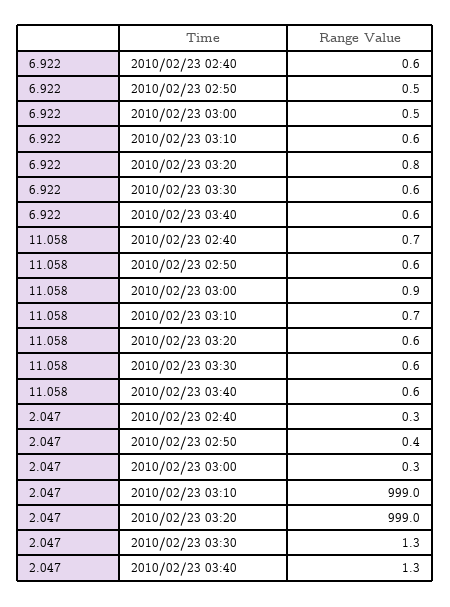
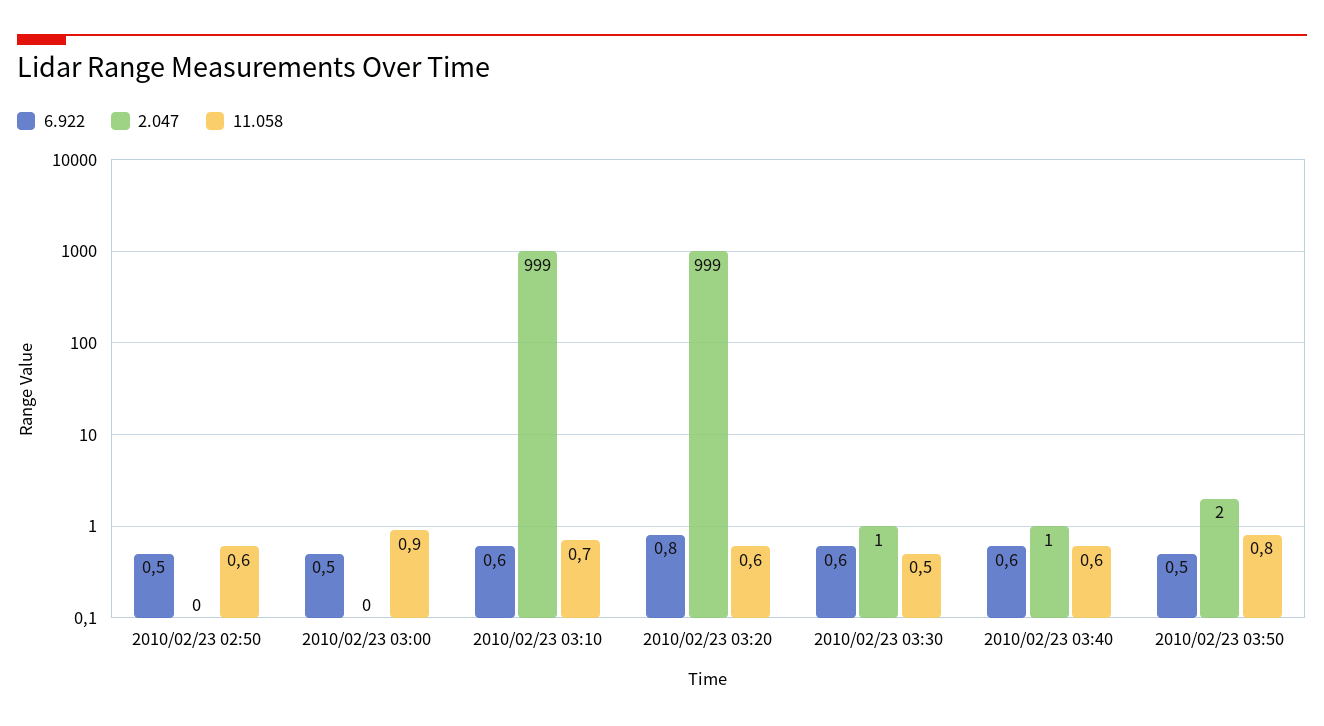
6.922, 2010/02/23 02:40: 0.6 -> none
11.058, 2010/02/23 02:40: 0.7 -> none
11.058, 2010/02/23 03:30: 0.6 -> 0.5
2.047, 2010/02/23 02:40: 0.3 -> none
6.922, 2010/02/23 03:50: none -> 0.5
2.047, 2010/02/23 03:50: none -> 2
11.058, 2010/02/23 03:50: none -> 0.8

